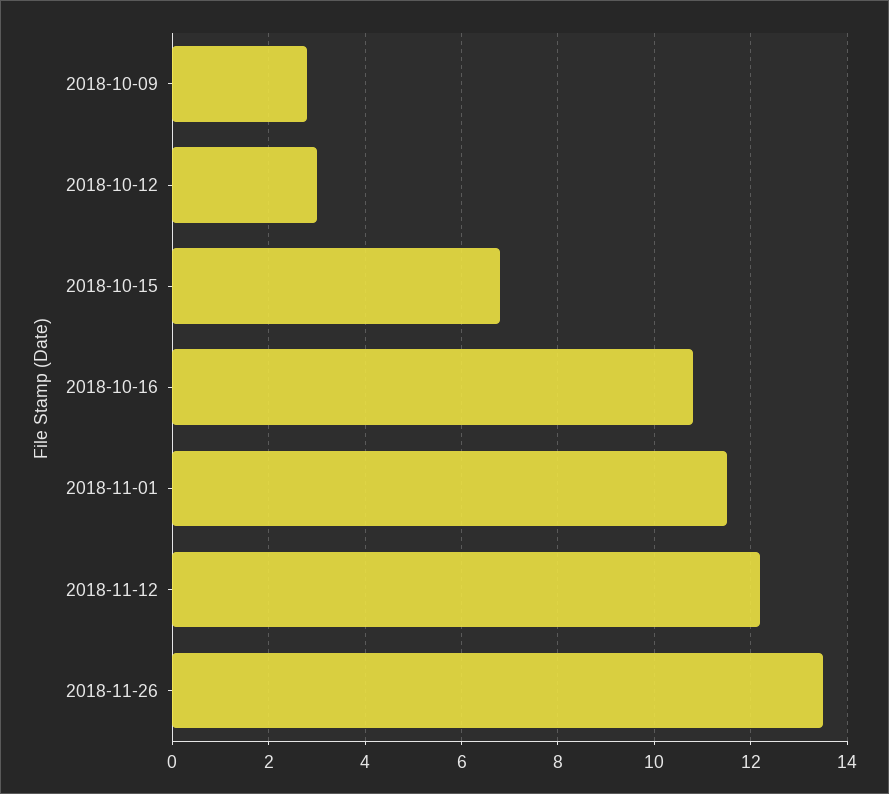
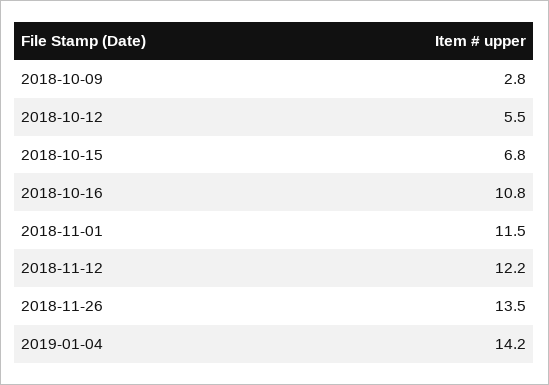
2018-10-12: 3 -> 5.5
2019-01-04: none -> 14.2

